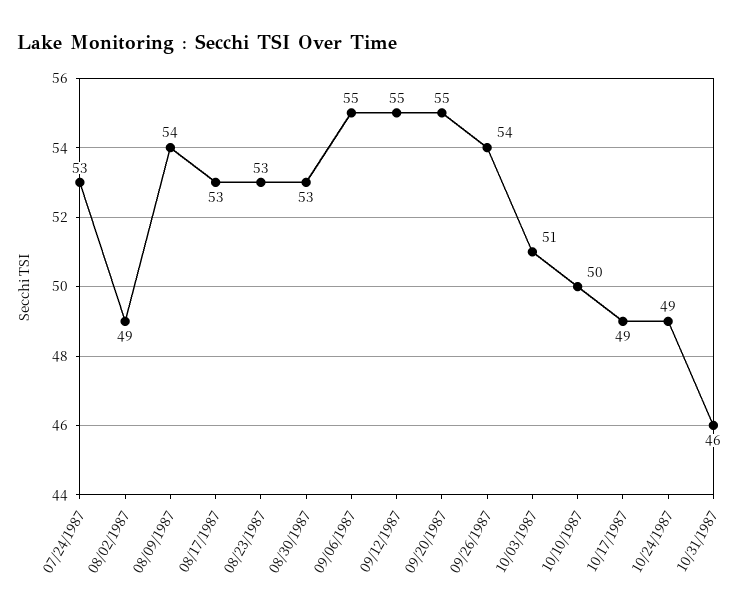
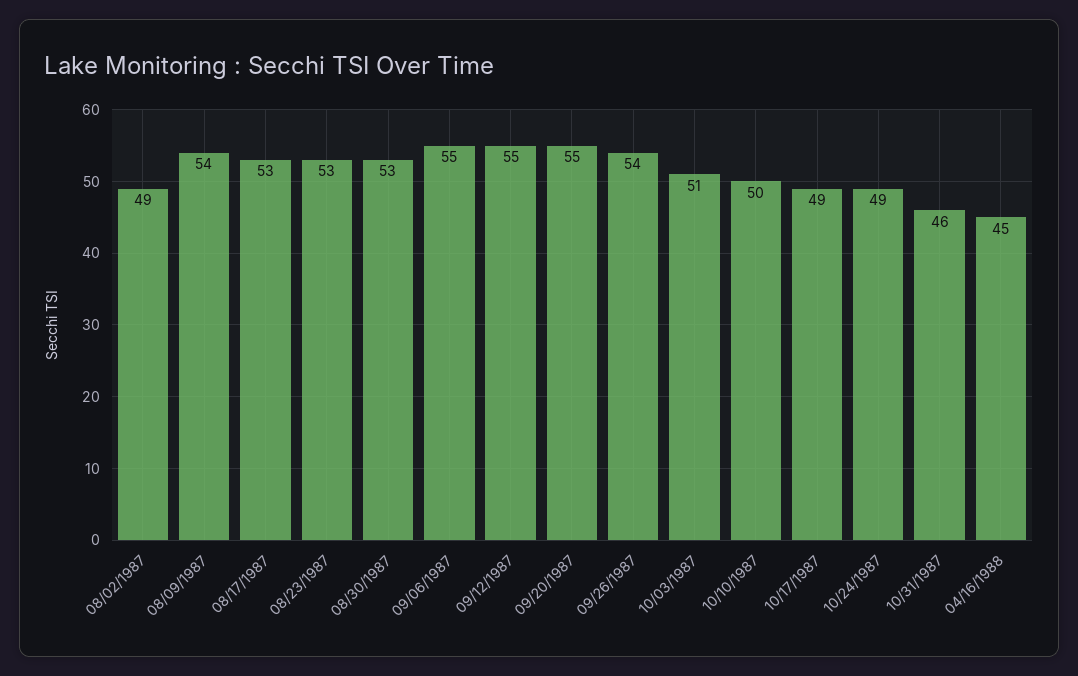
07/24/1987: 53 -> none
04/16/1988: none -> 45

